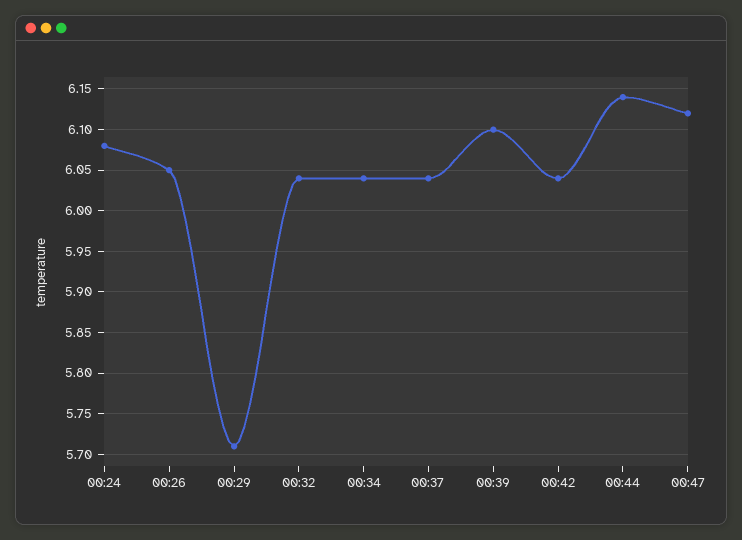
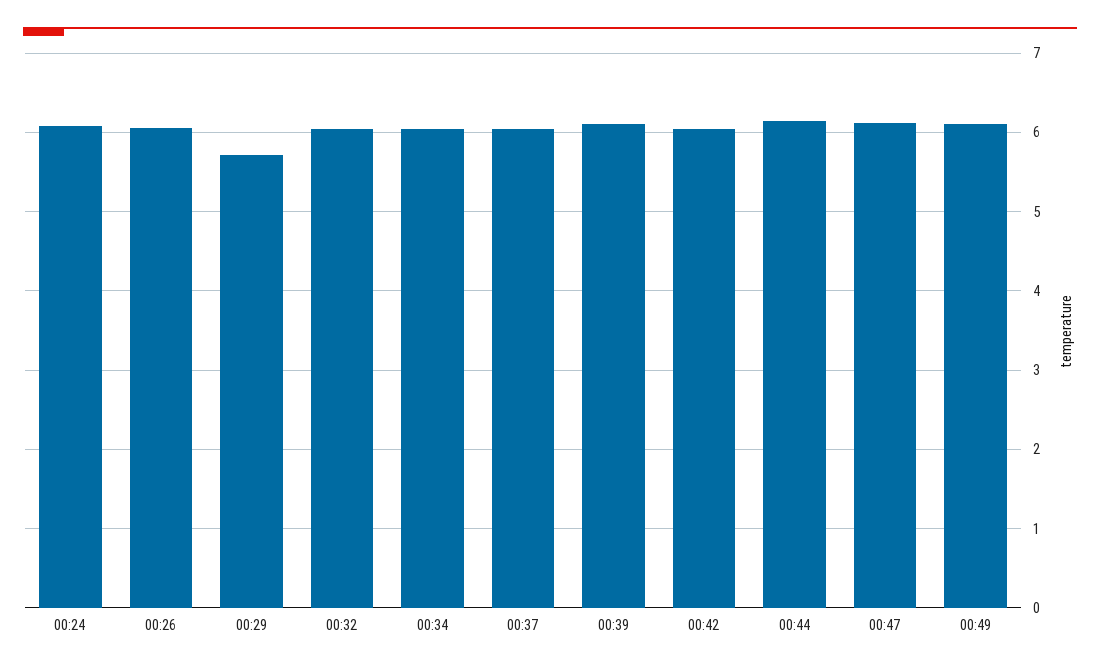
00:49: none -> 6.1

